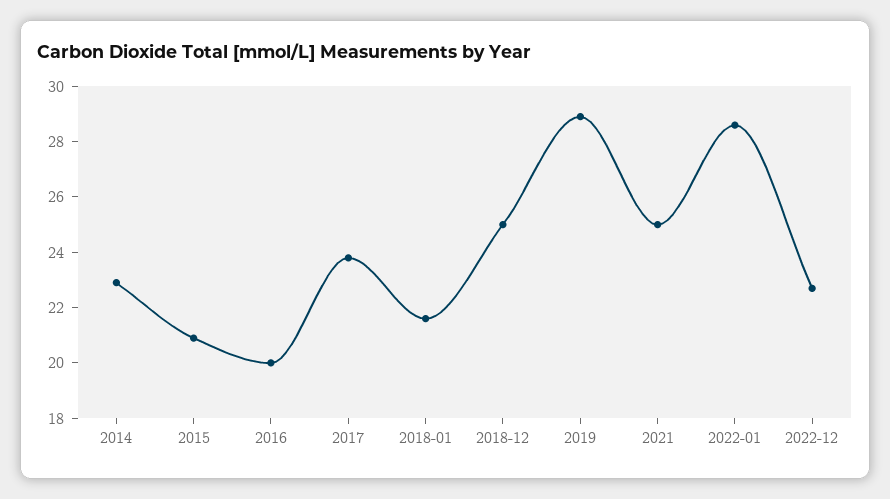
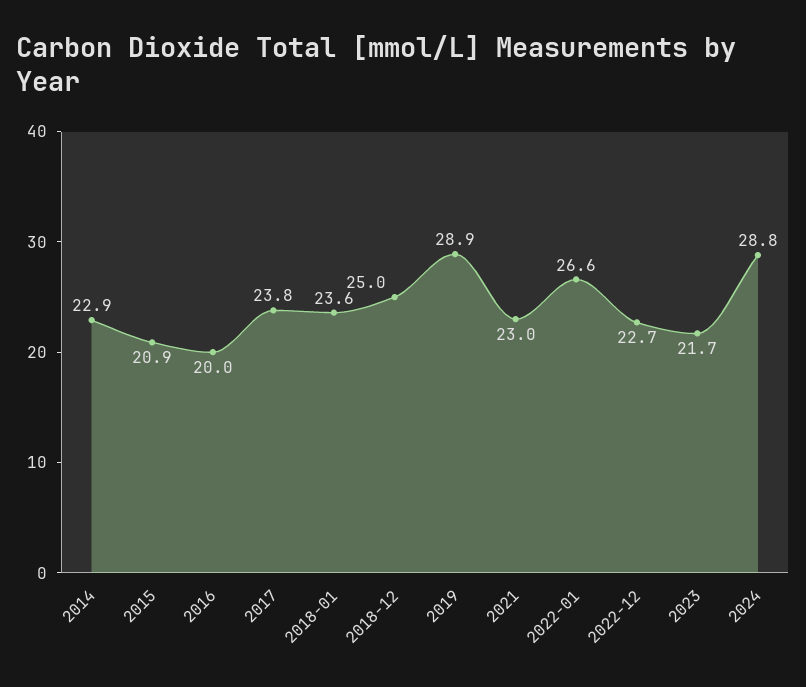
2018-01: 21.5 -> 23.6
2021: 25 -> 23
2022-01: 28.5 -> 26.6
2023: none -> 21.7
2024: none -> 28.8

